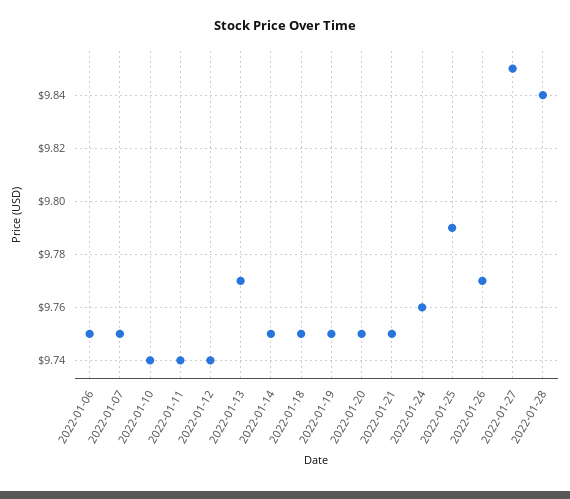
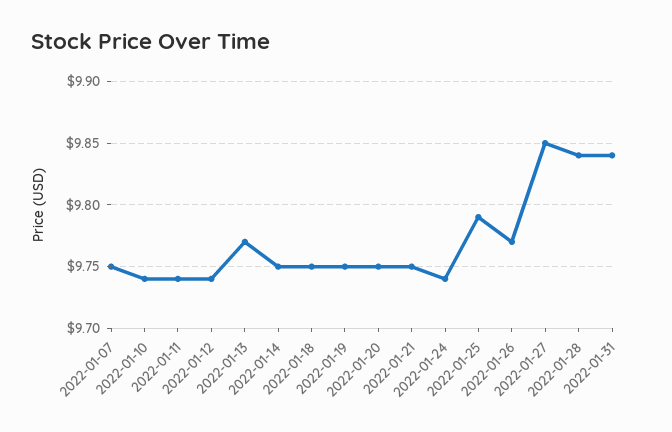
2022-01-06: 9.75 -> none
2022-01-24: 9.76 -> 9.74
2022-01-31: none -> 9.84

